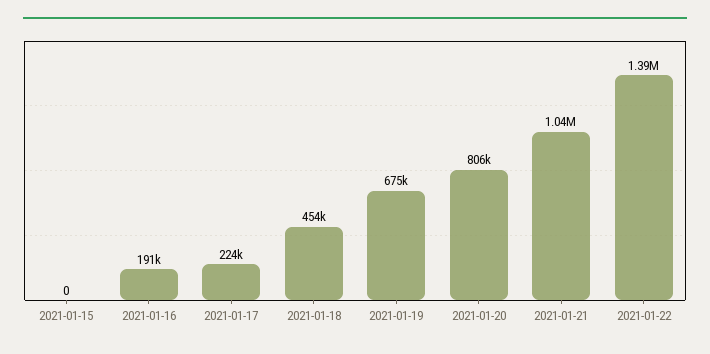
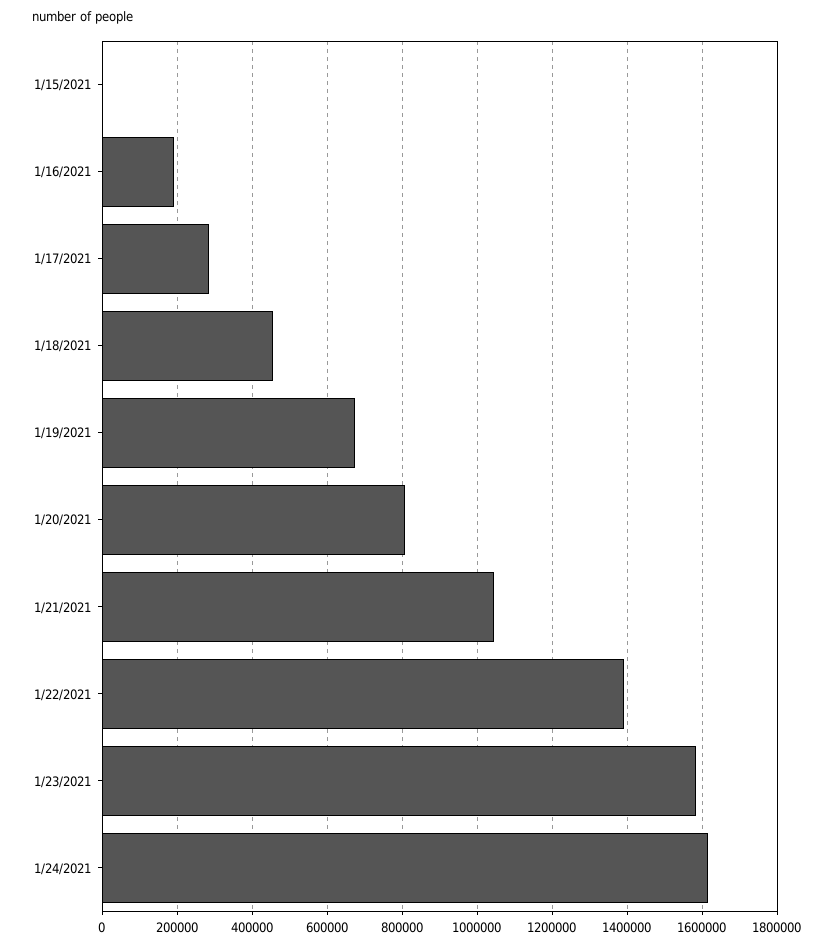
2021-01-17: 224000 -> 280000
1/23/2021: none -> 1580000
1/24/2021: none -> 1620000

